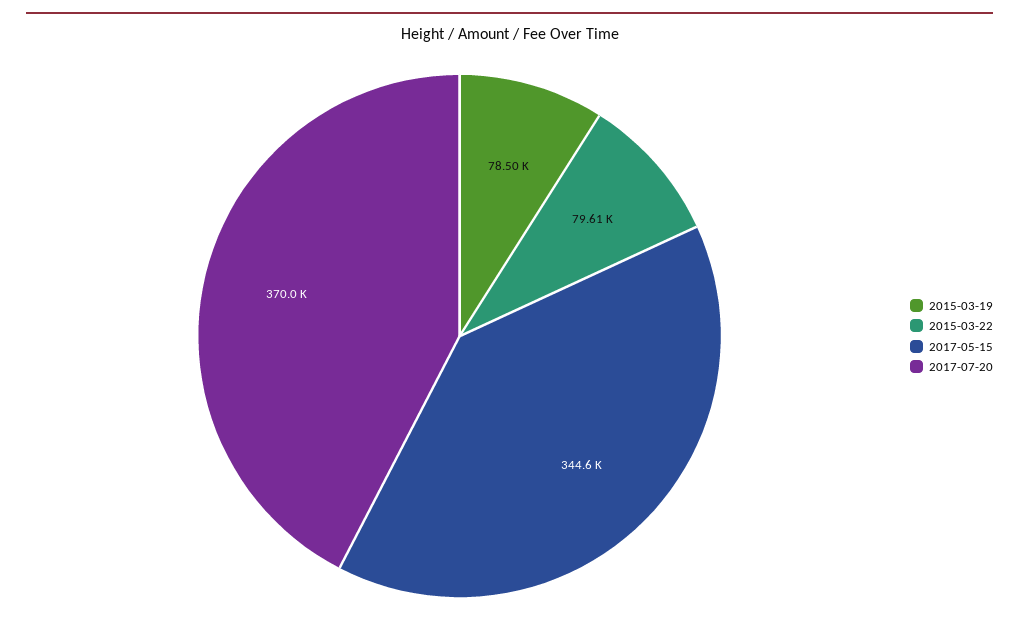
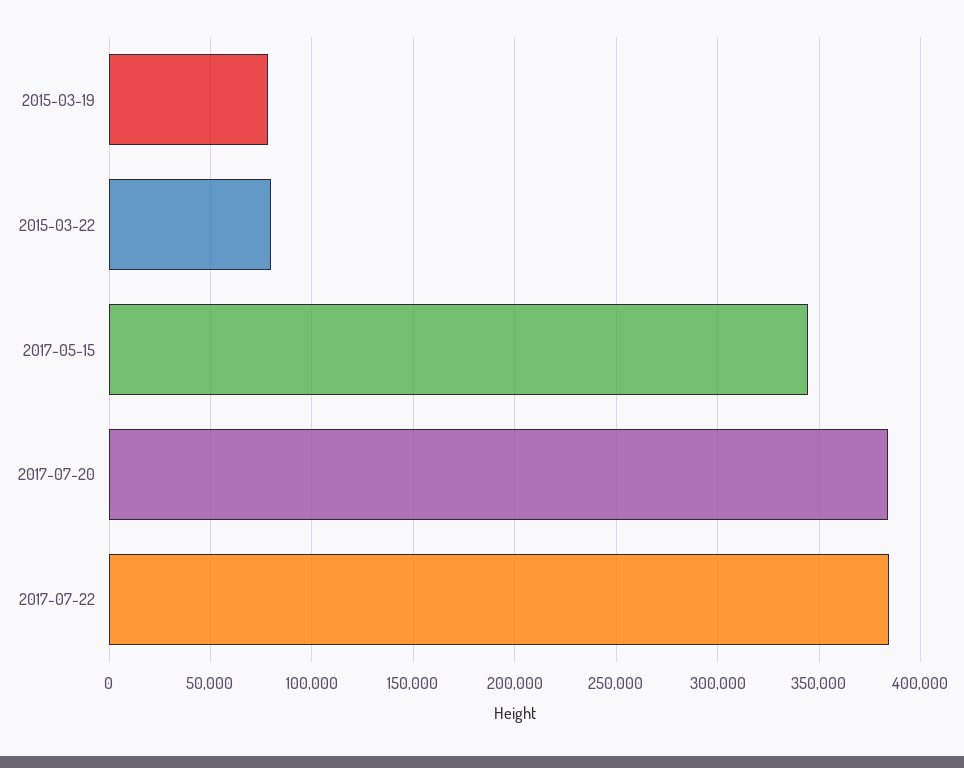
2017-07-20: 370000 -> 385000
2017-07-22: none -> 385000

